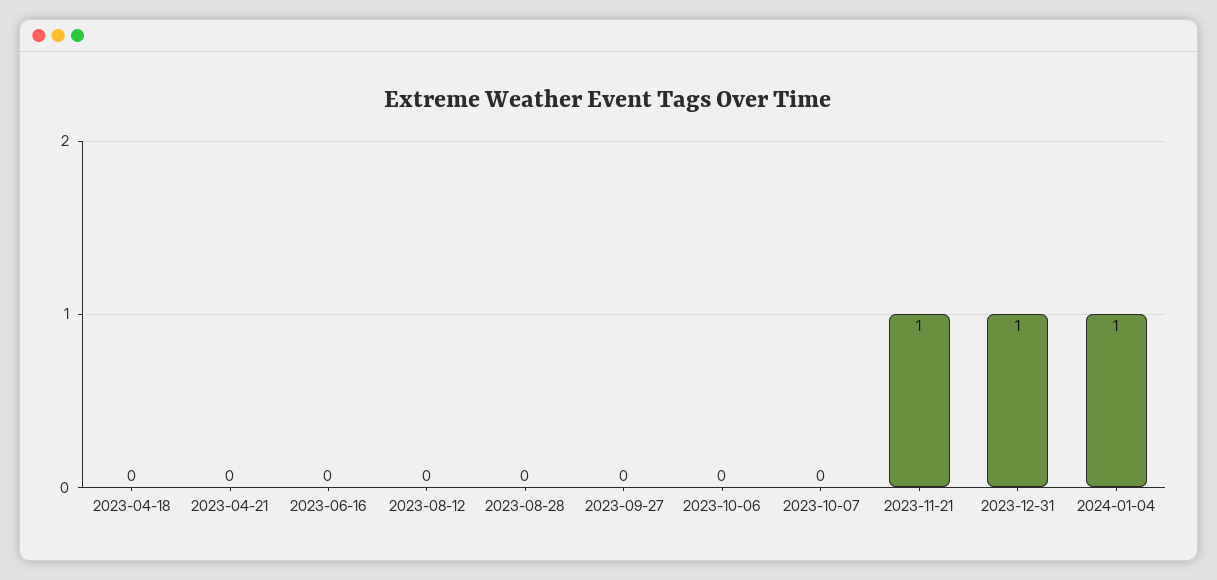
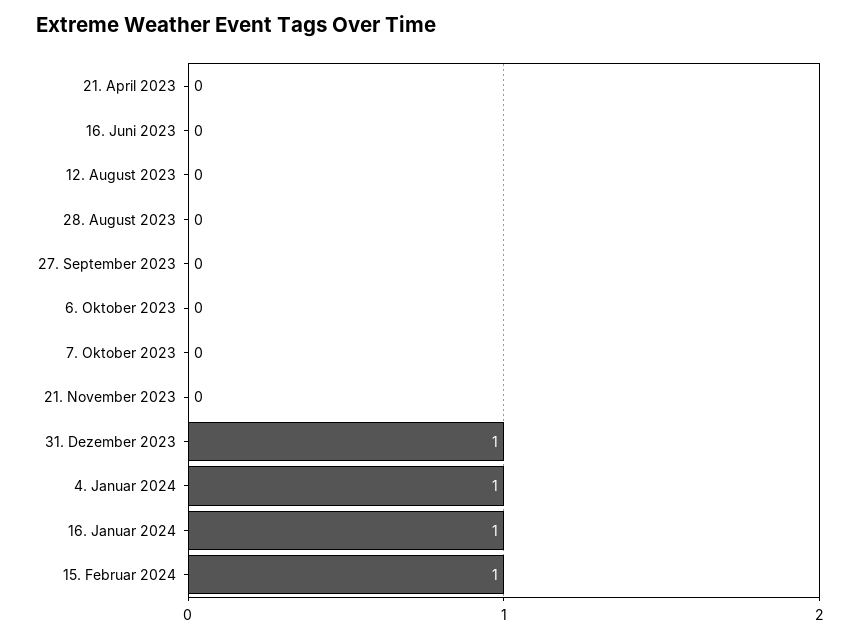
2023-04-18: 0 -> none
2023-11-21: 1 -> 0
16. Januar 2024: none -> 1
15. Februar 2024: none -> 1

